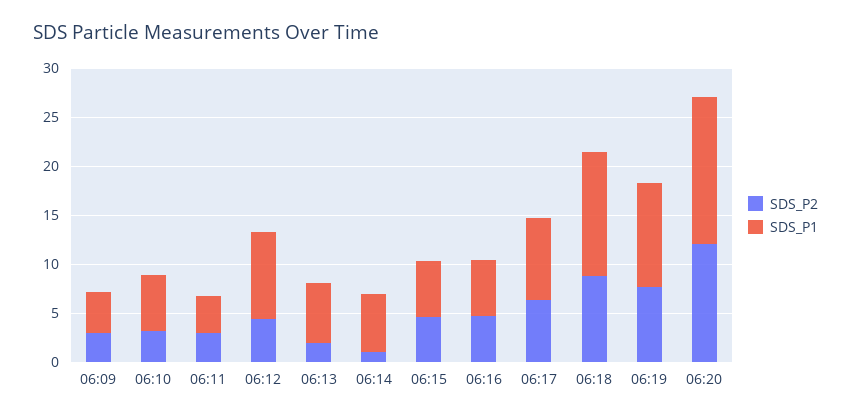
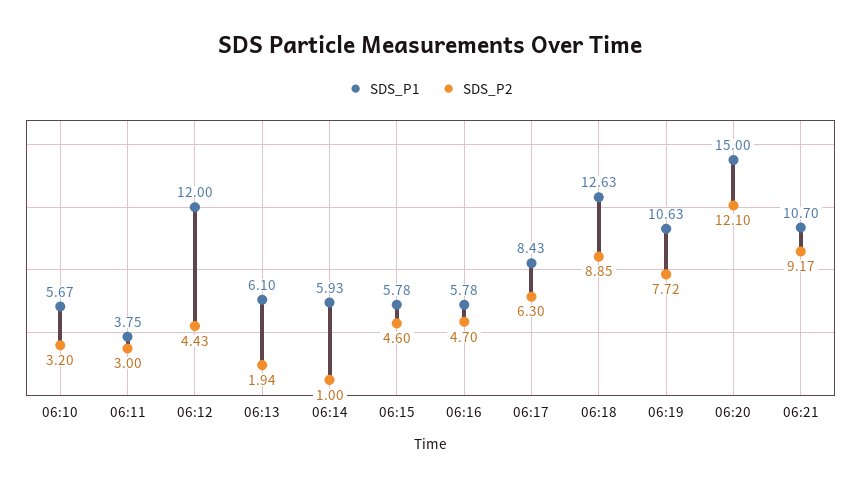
SDS_P2, 06:09: 3 -> none
SDS_P1, 06:09: 4 -> none
SDS_P1, 06:12: 9 -> 12
SDS_P1, 06:21: none -> 10.7
SDS_P2, 06:21: none -> 9.17

